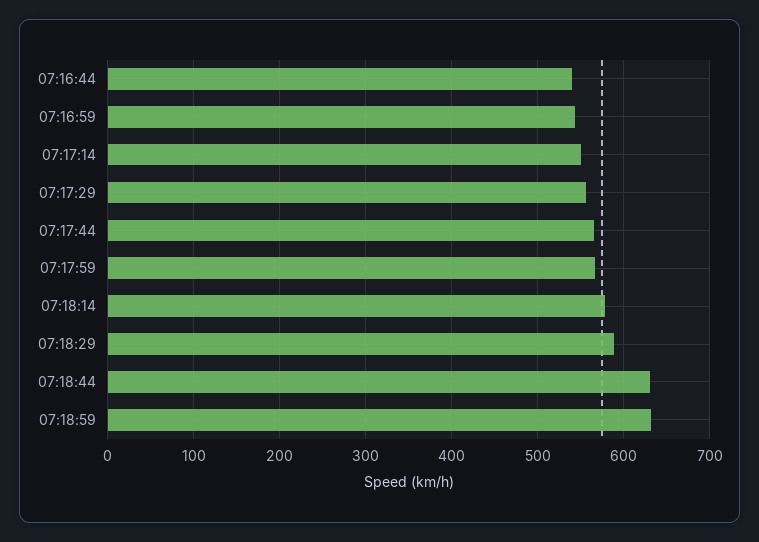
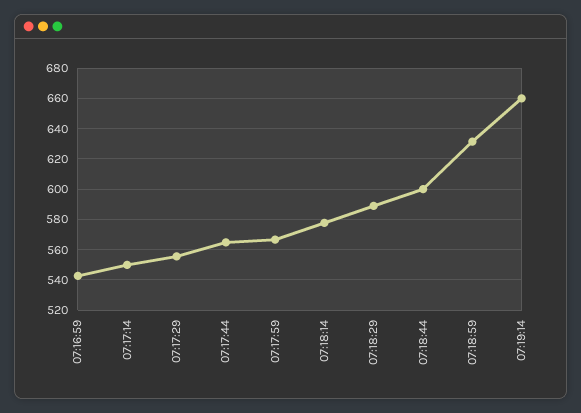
07:16:44: 540 -> none
07:18:44: 630 -> 600
07:19:14: none -> 660

